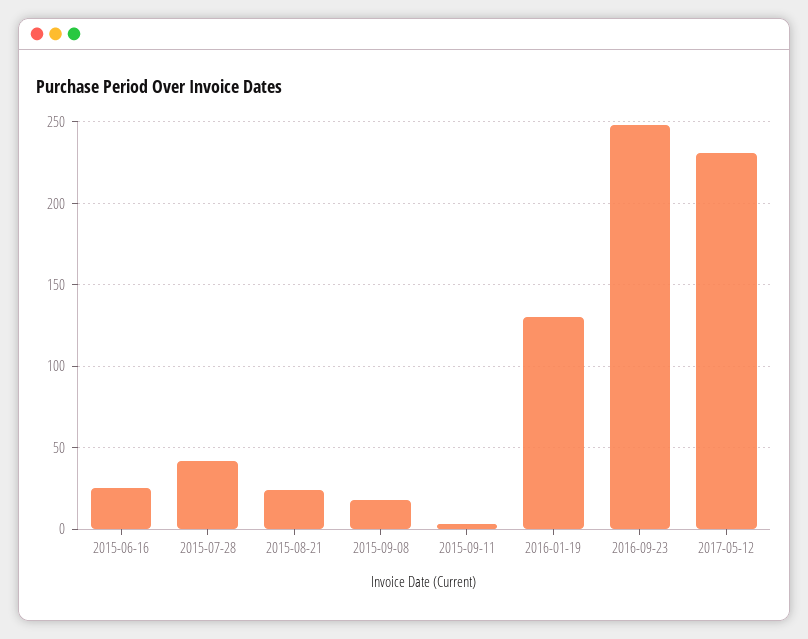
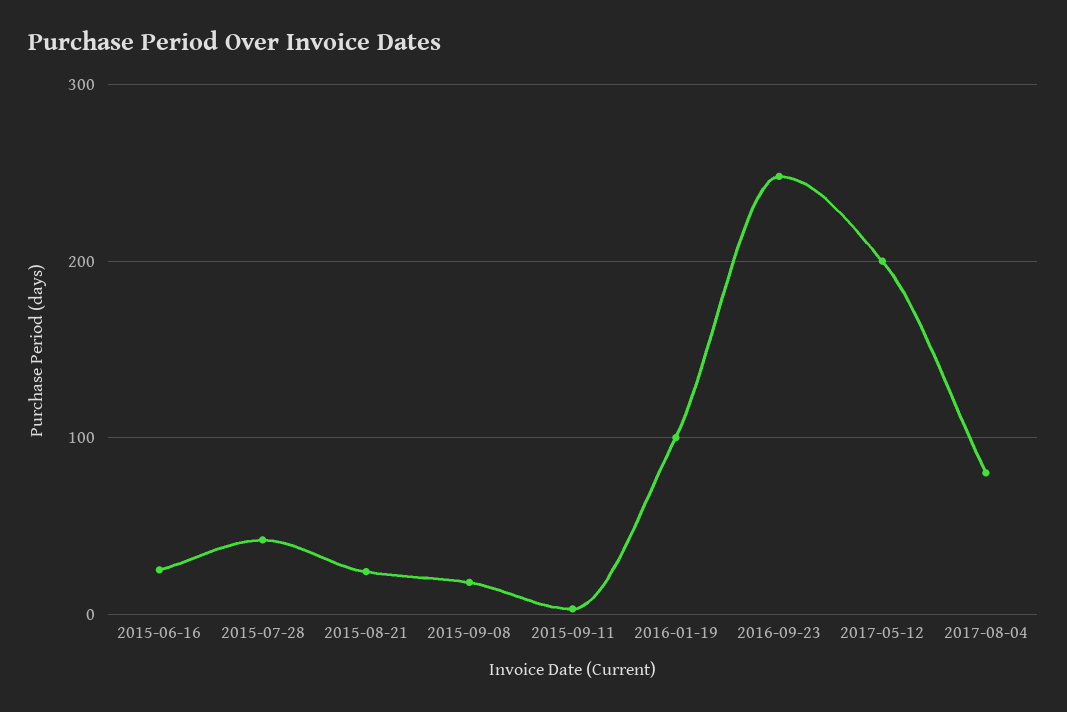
2016-01-19: 130 -> 100
2017-05-12: 230 -> 200
2017-08-04: none -> 80

